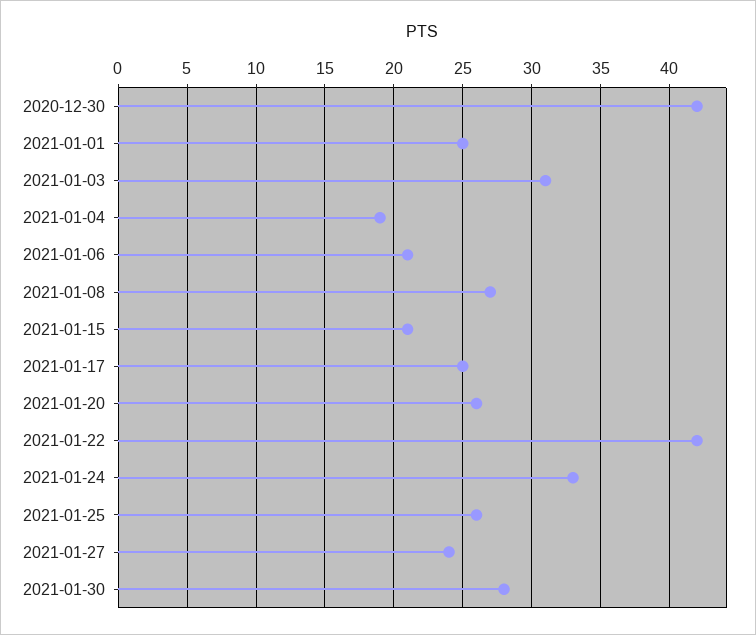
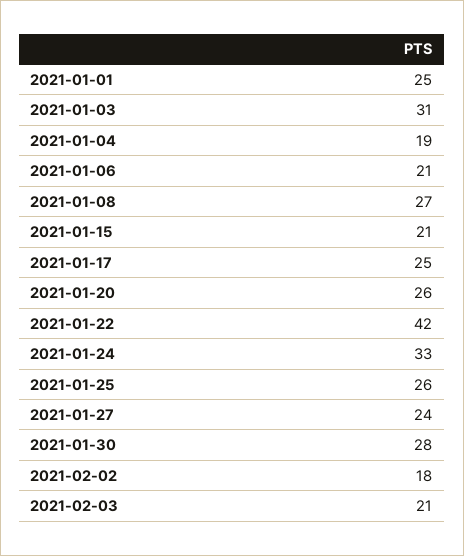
2020-12-30: 42 -> none
2021-02-02: none -> 18
2021-02-03: none -> 21

